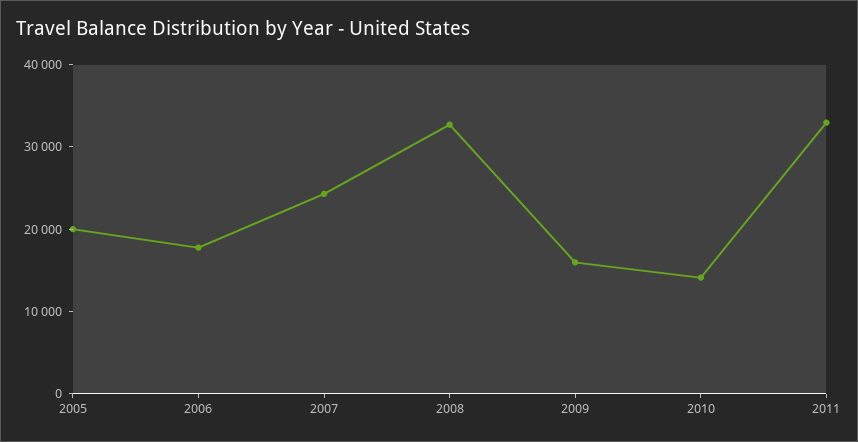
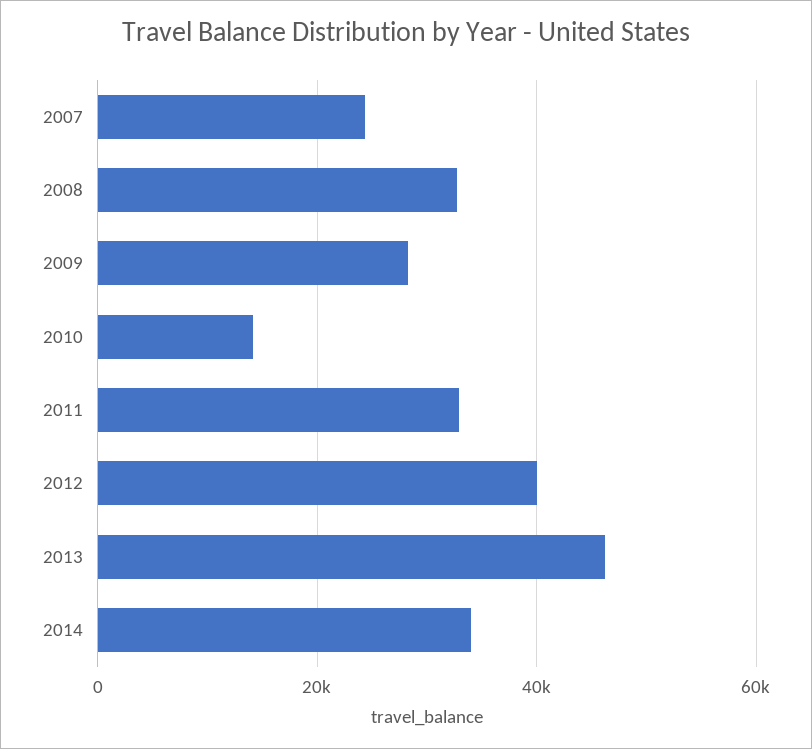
2005: 20000 -> none
2006: 18000 -> none
2009: 16000 -> 28000
2012: none -> 40000
2013: none -> 46000
2014: none -> 34000

